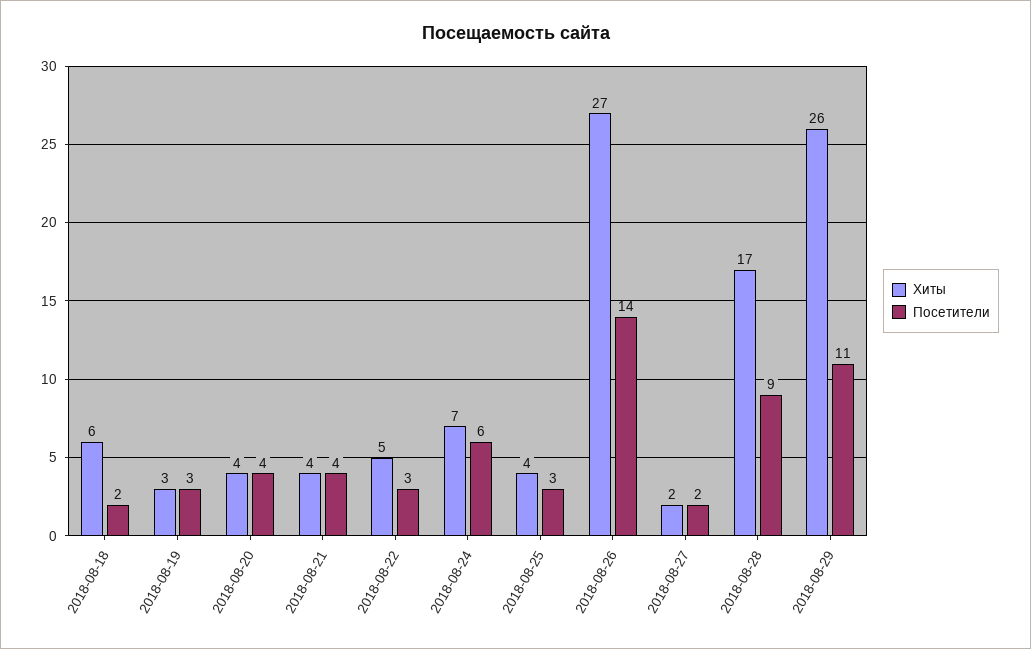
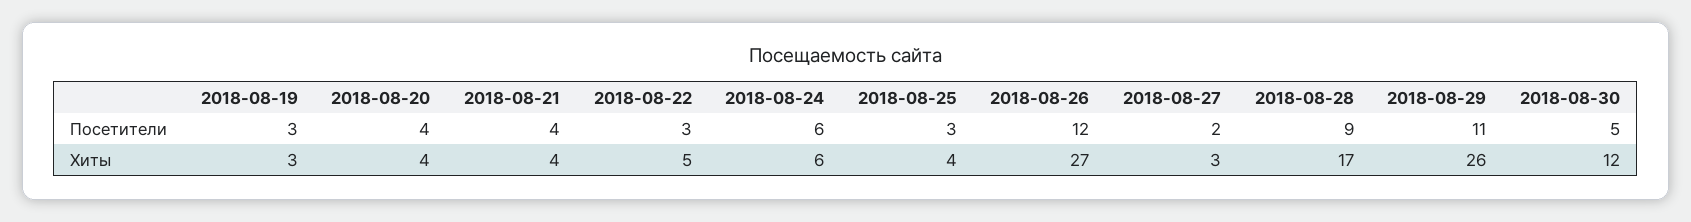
Хиты, 2018-08-18: 6 -> none
Посетители, 2018-08-18: 2 -> none
Хиты, 2018-08-24: 7 -> 6
Посетители, 2018-08-26: 14 -> 12
Хиты, 2018-08-27: 2 -> 3
Посетители, 2018-08-30: none -> 5
Хиты, 2018-08-30: none -> 12

